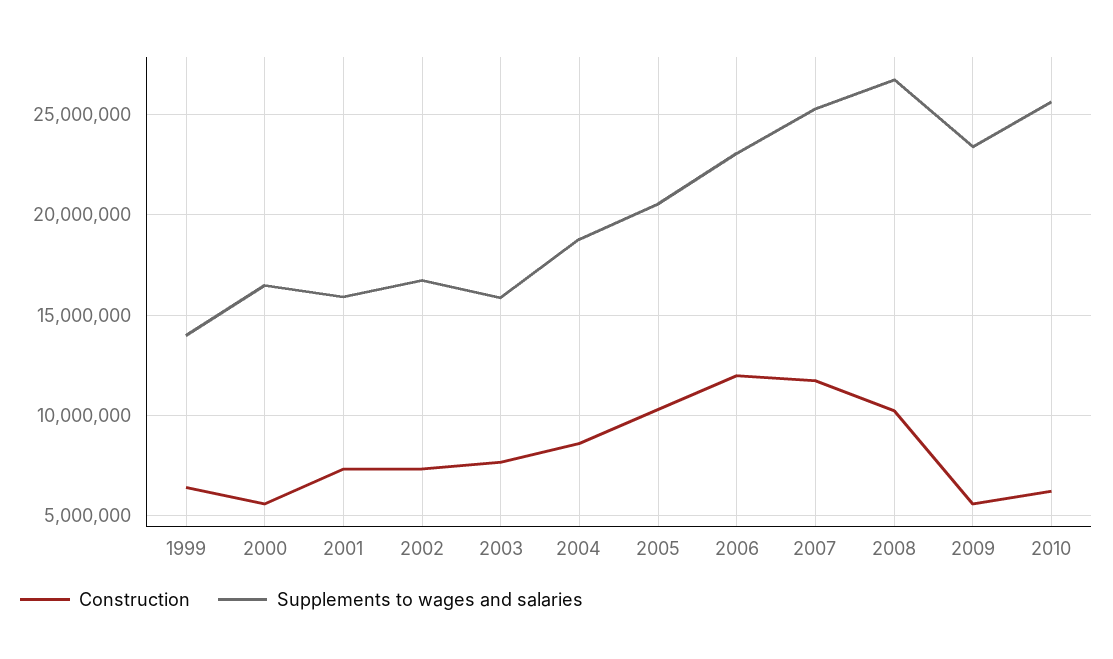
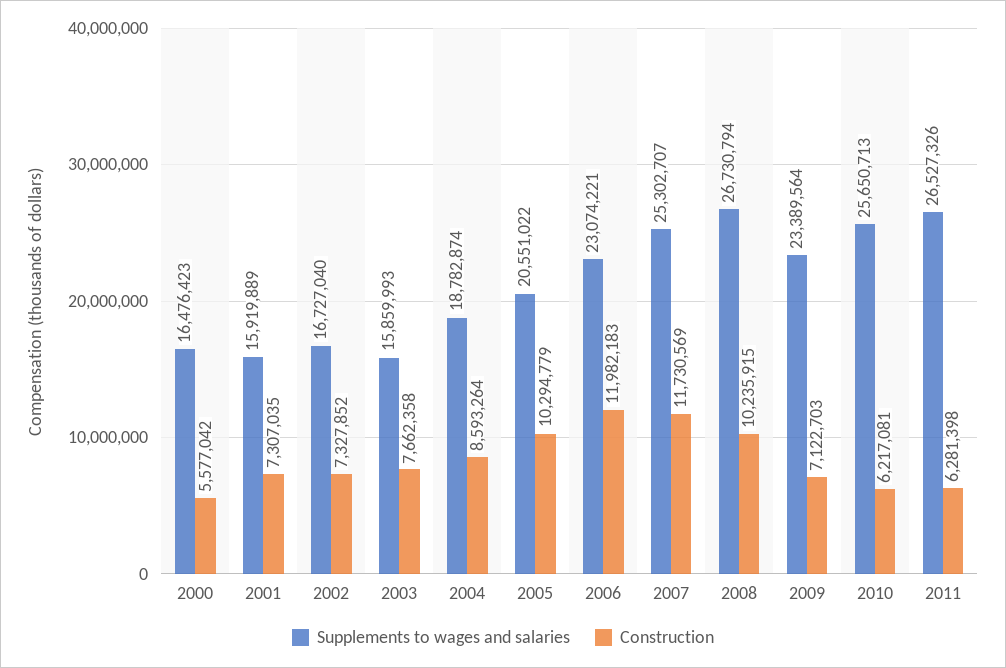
Construction, 1999: 6500000 -> none
Supplements to wages and salaries, 1999: 14000000 -> none
Construction, 2009: 5500000 -> 7122703
Supplements to wages and salaries, 2011: none -> 26527326
Construction, 2011: none -> 6281398

